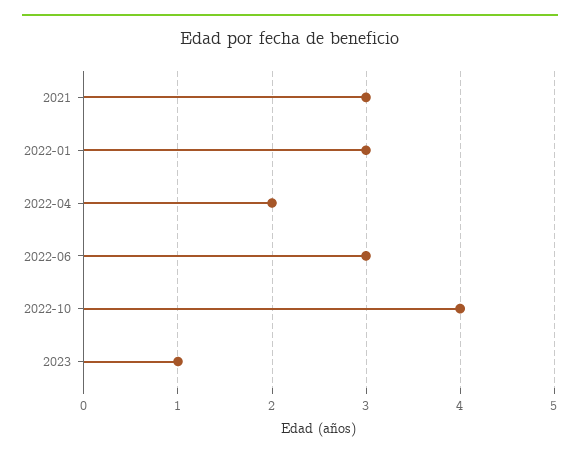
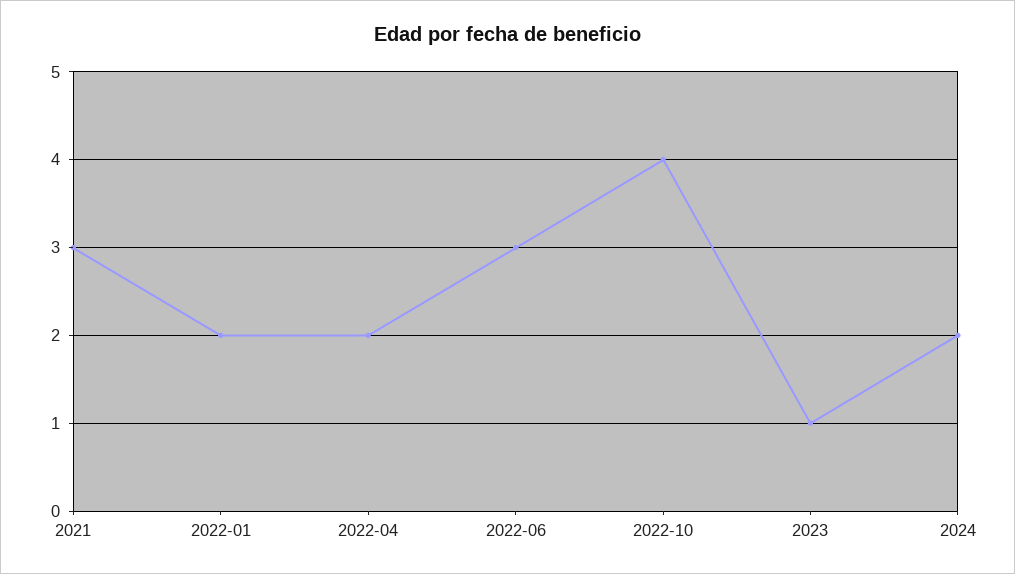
2022-01: 3 -> 2
2024: none -> 2

